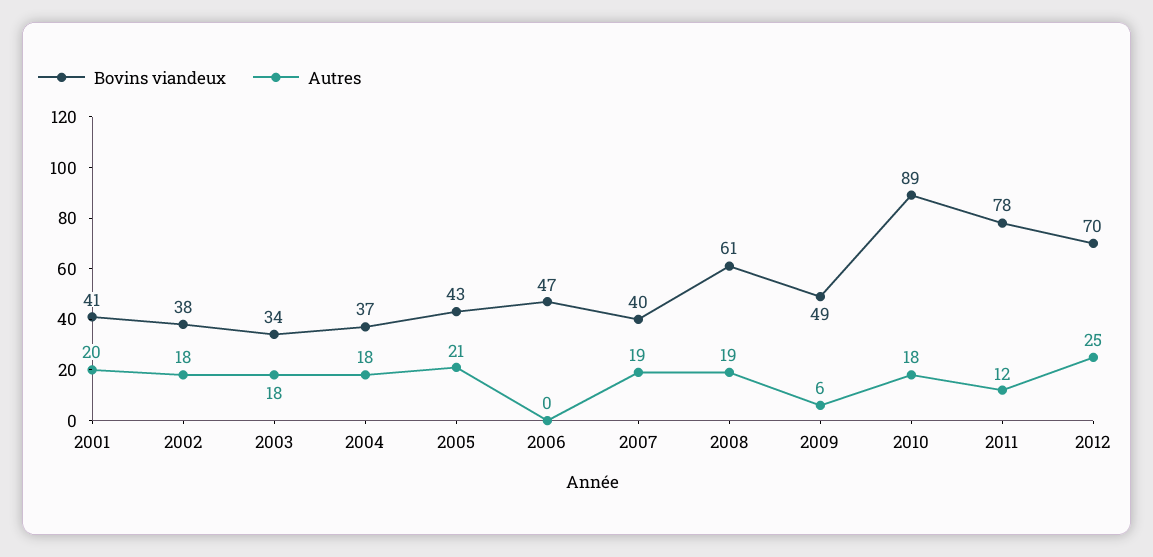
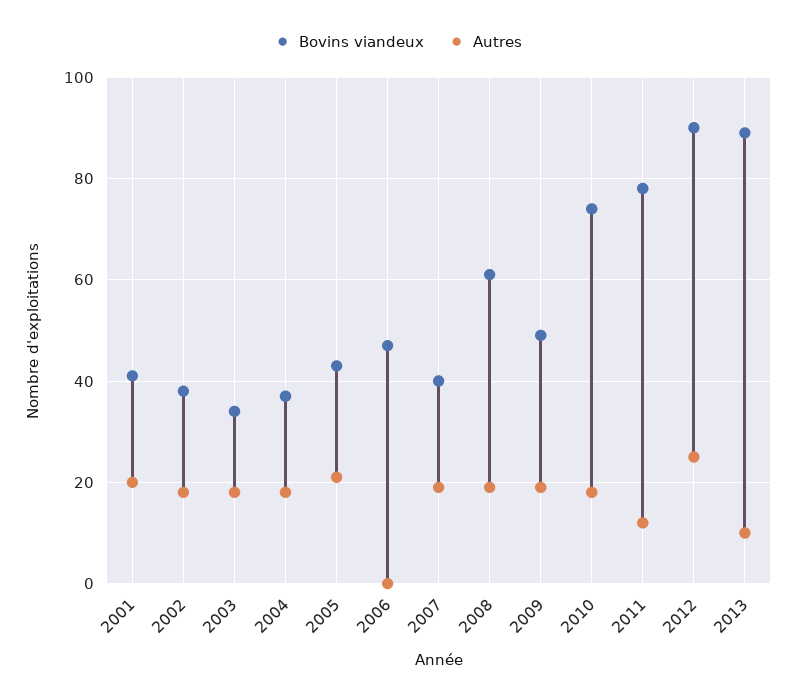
Autres, 2009: 6 -> 20
Bovins viandeux, 2010: 89 -> 75
Bovins viandeux, 2012: 70 -> 90
Bovins viandeux, 2013: none -> 90
Autres, 2013: none -> 10

